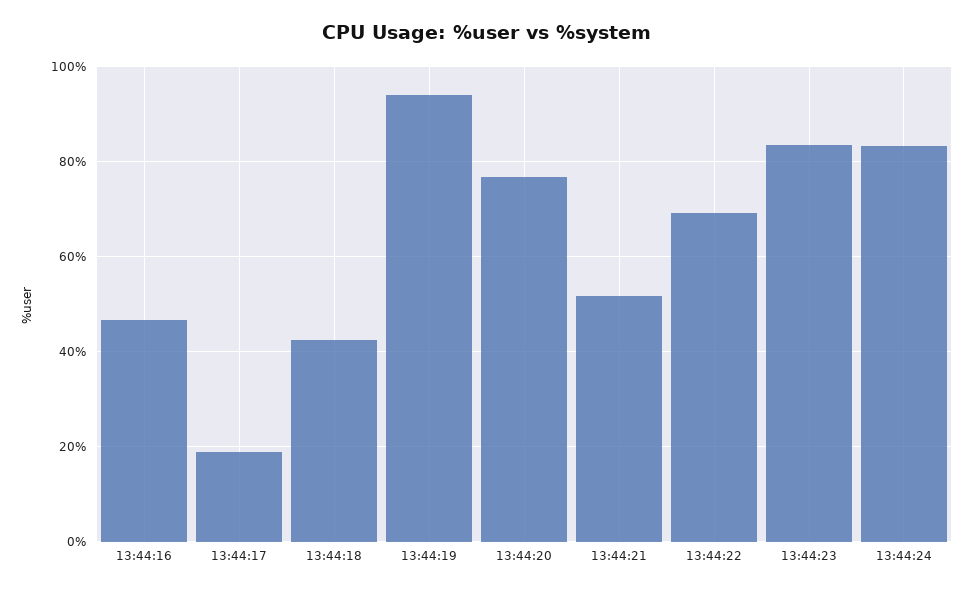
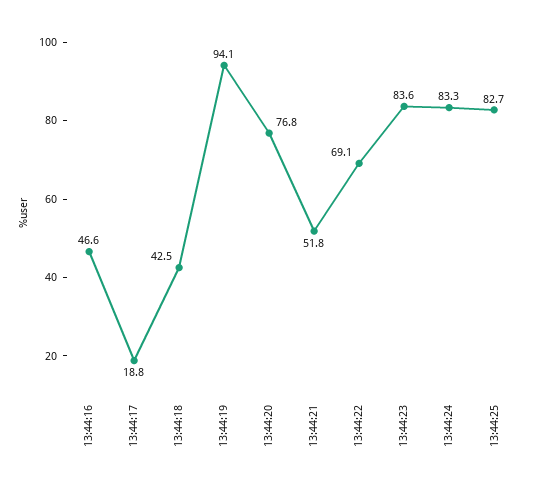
13:44:25: none -> 82.7

